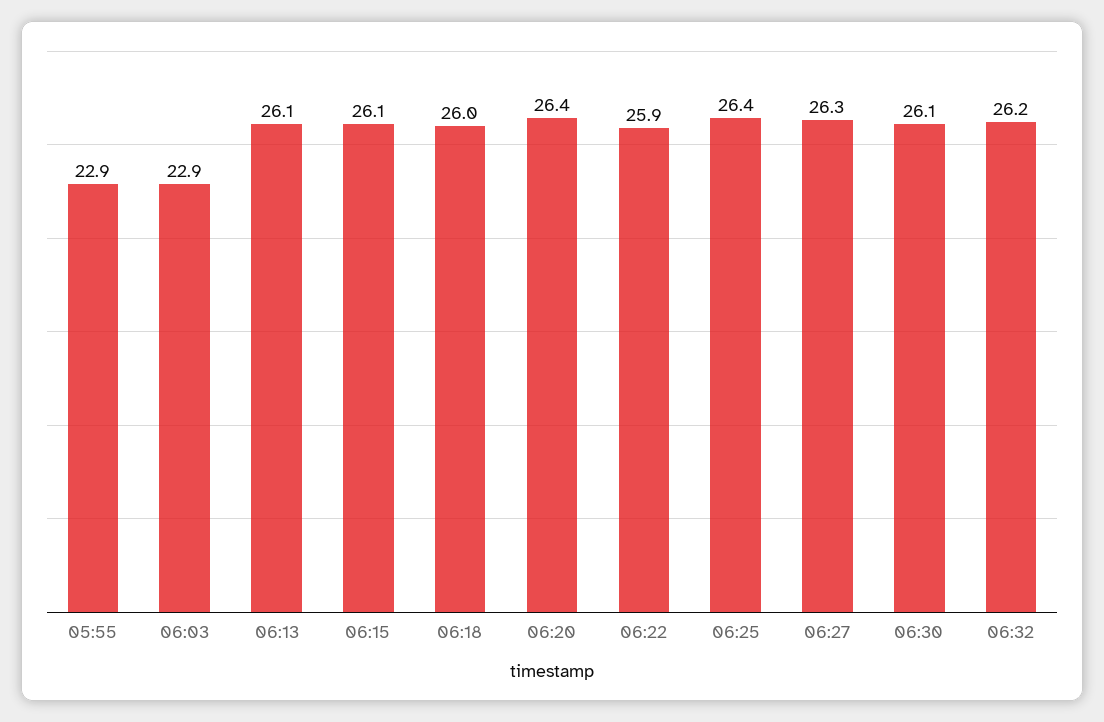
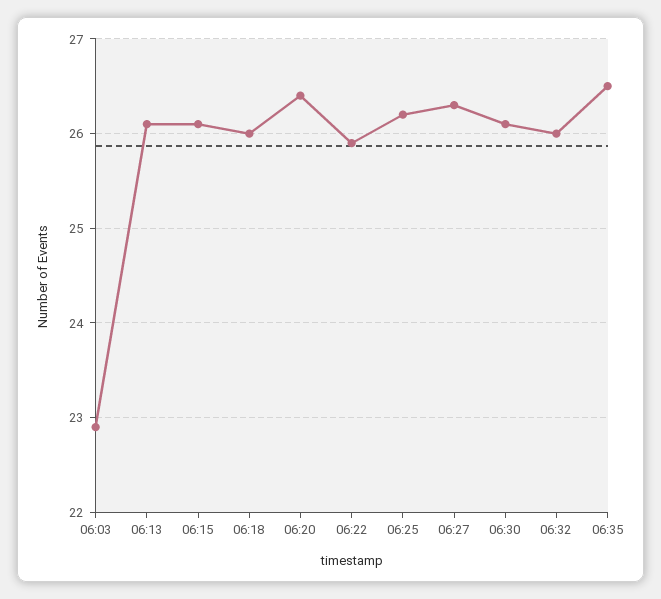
05:55: 22.9 -> none
06:25: 26.4 -> 26.2
06:32: 26.2 -> 26
06:35: none -> 26.5

